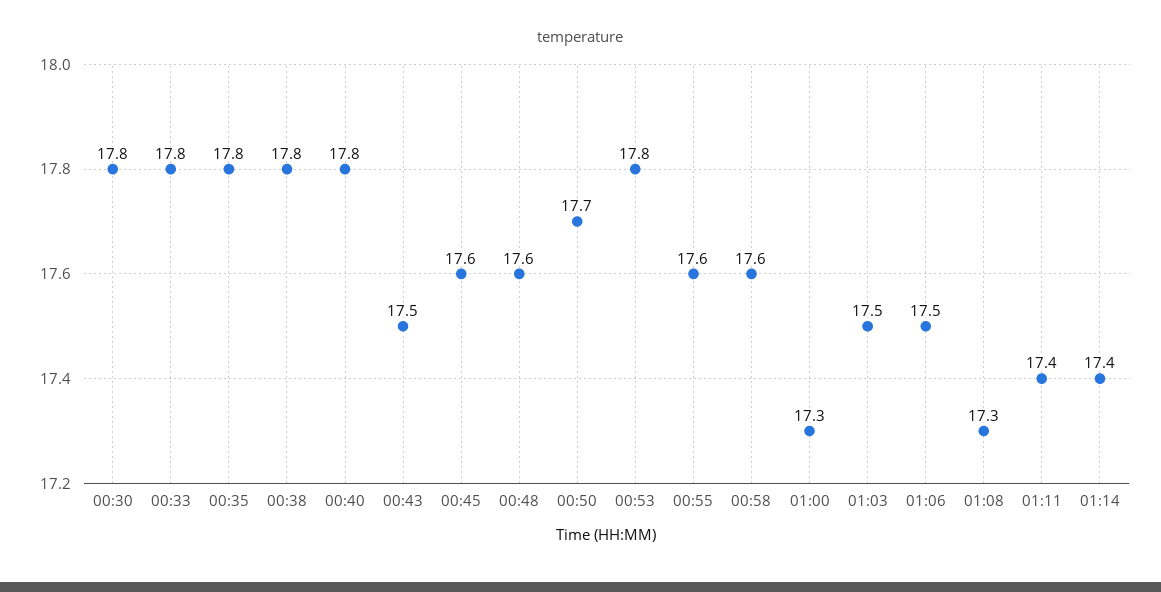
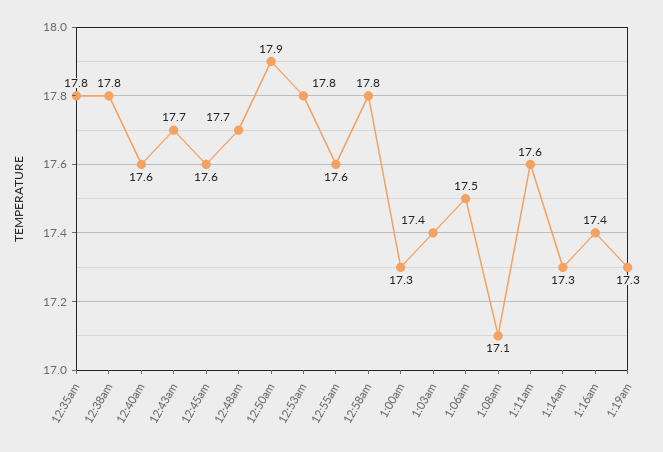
00:30: 17.8 -> none
00:33: 17.8 -> none
00:40: 17.8 -> 17.6
00:43: 17.5 -> 17.7
00:48: 17.6 -> 17.7
00:50: 17.7 -> 17.9
00:58: 17.6 -> 17.8
01:03: 17.5 -> 17.4
01:08: 17.3 -> 17.1
01:11: 17.4 -> 17.6
01:14: 17.4 -> 17.3
1:16am: none -> 17.4
1:19am: none -> 17.3

